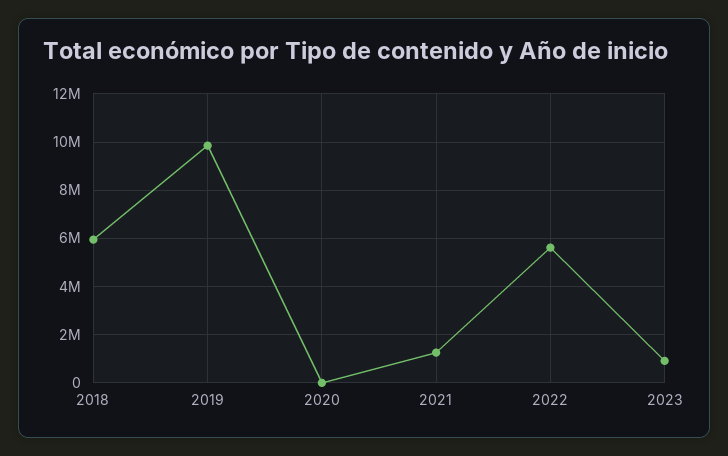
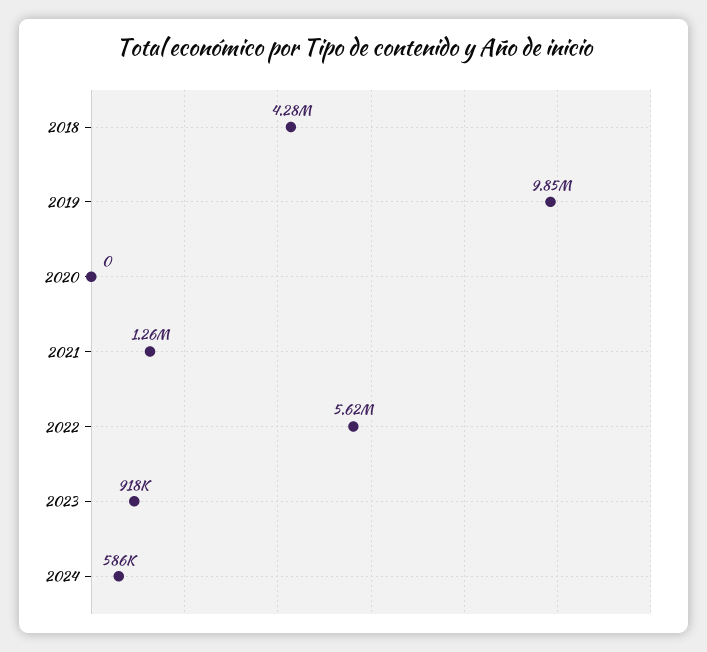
2018: 6000000 -> 4280000
2024: none -> 586000

